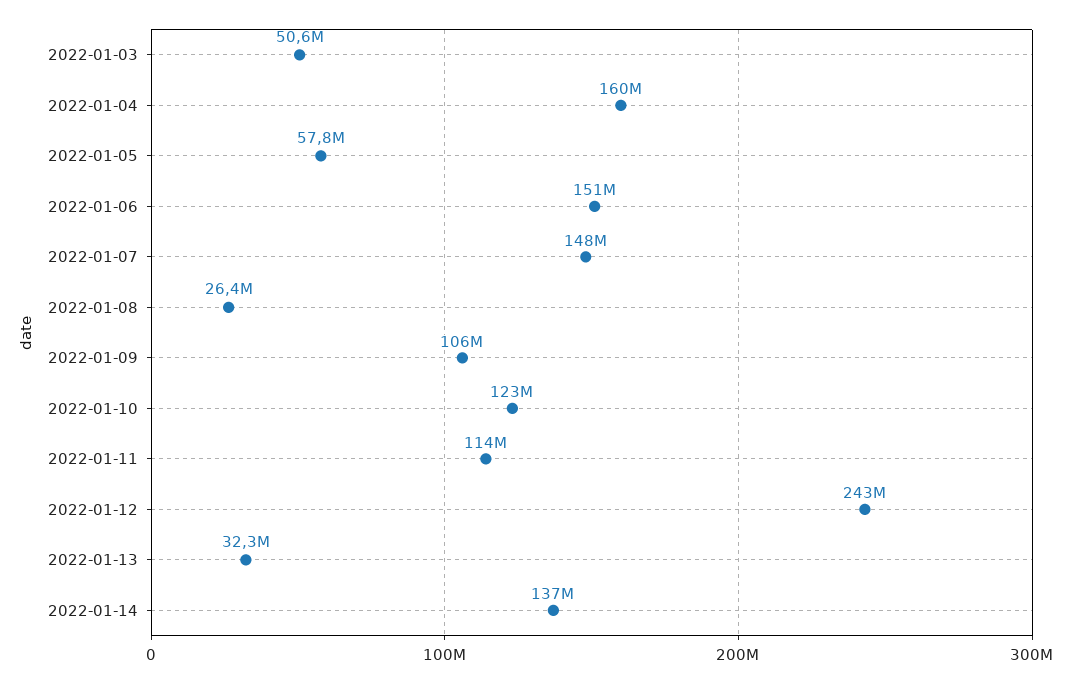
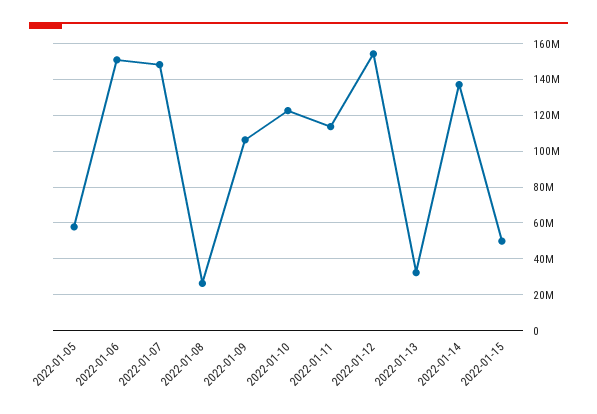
2022-01-03: 50600000 -> none
2022-01-04: 160000000 -> none
2022-01-12: 243000000 -> 155000000
2022-01-15: none -> 50000000

